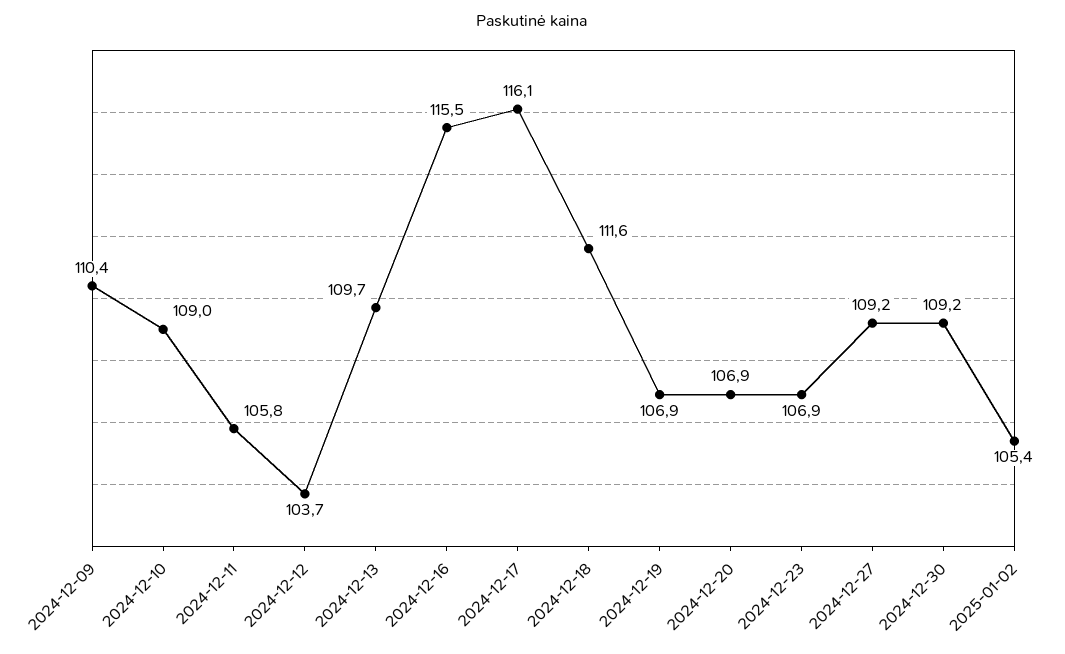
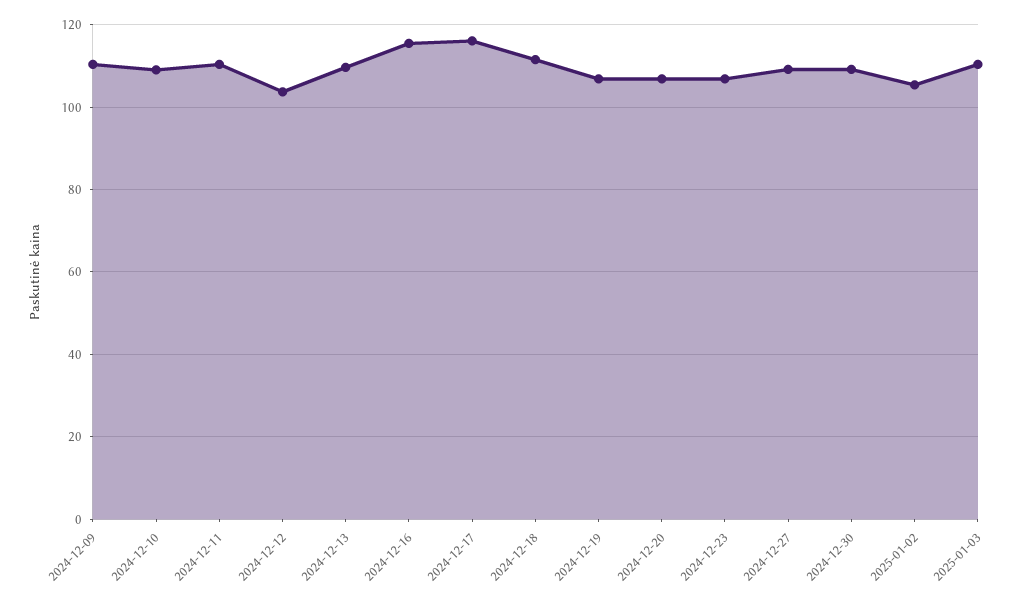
2024-12-11: 105.8 -> 110
2025-01-03: none -> 110

